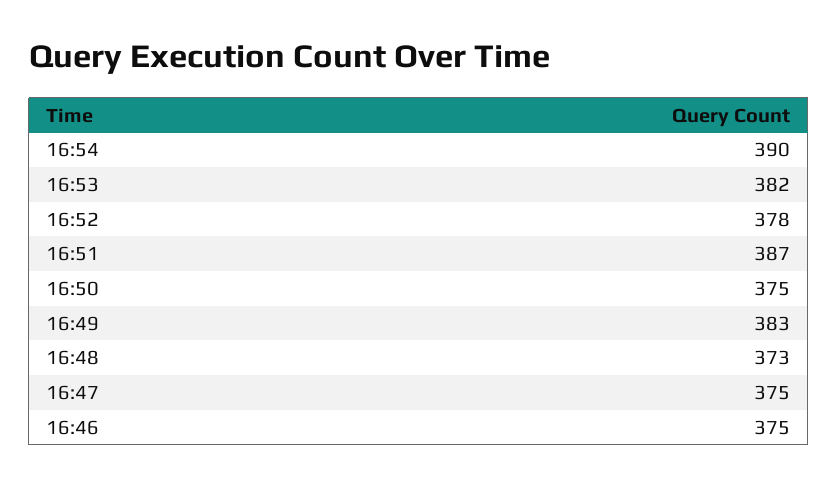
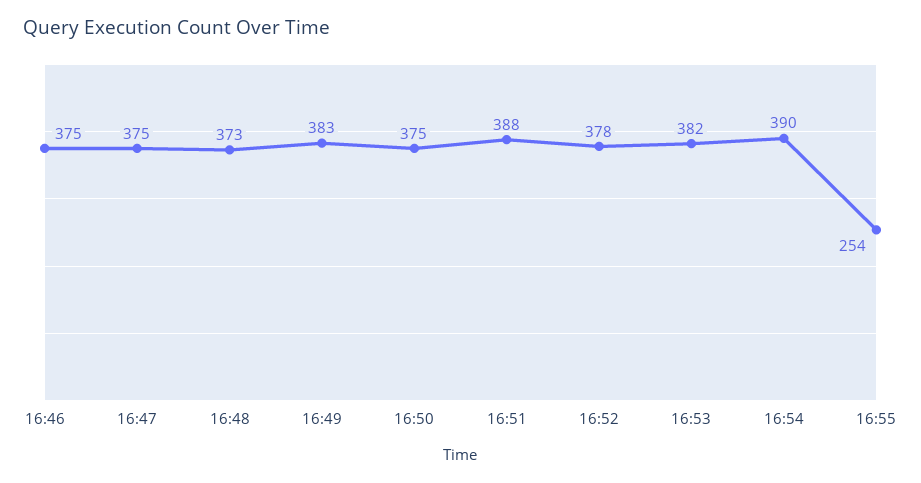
16:51: 387 -> 388
16:55: none -> 254

